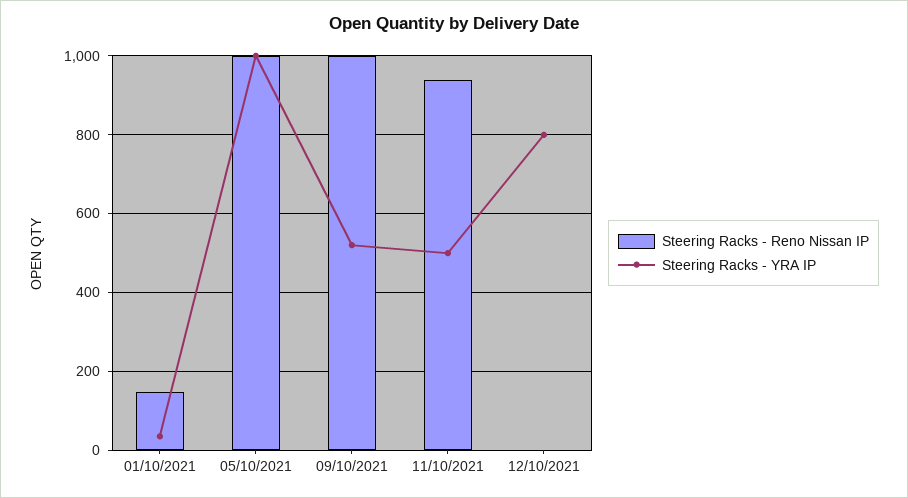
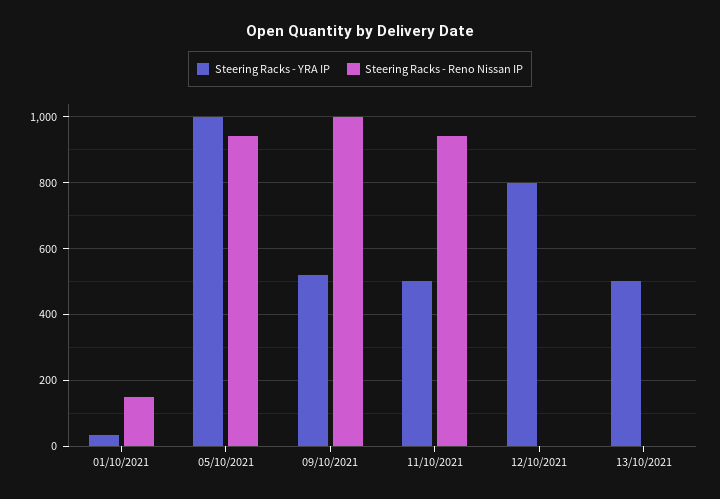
Steering Racks - Reno Nissan IP, 05/10/2021: 1000 -> 940
Steering Racks - YRA IP, 13/10/2021: none -> 500
Steering Racks - Reno Nissan IP, 13/10/2021: none -> 0

